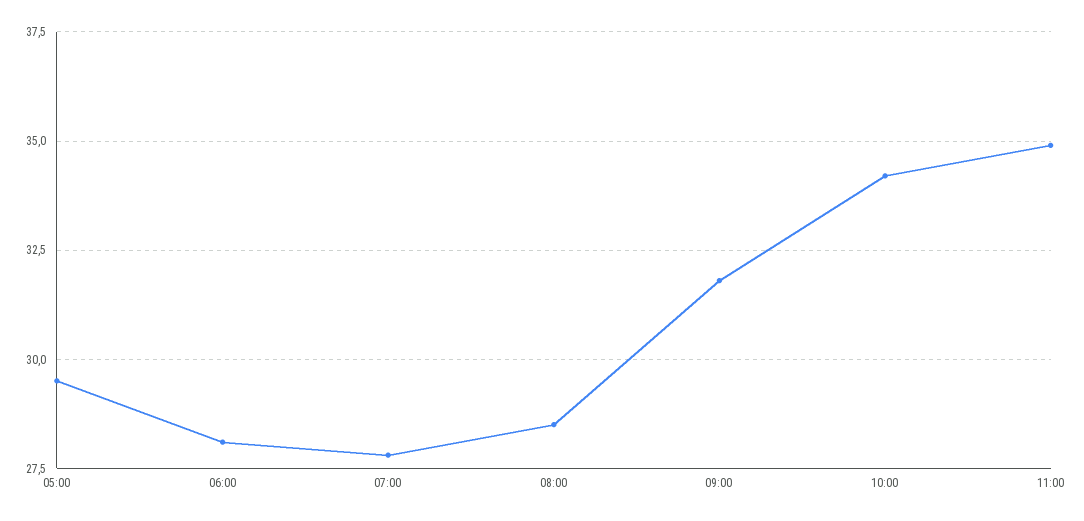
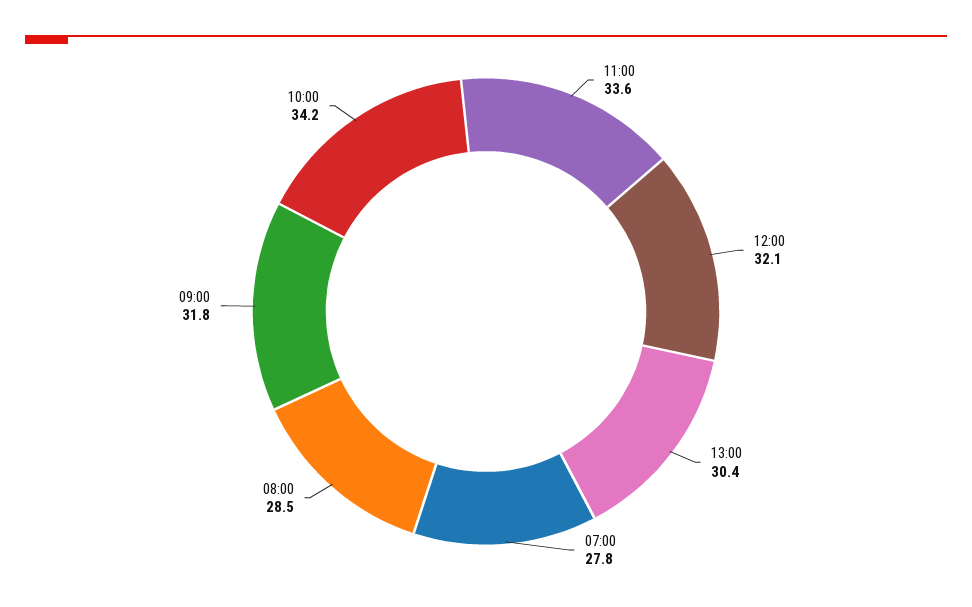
05:00: 29.5 -> none
06:00: 28 -> none
11:00: 35 -> 33.6
12:00: none -> 32.1
13:00: none -> 30.4

